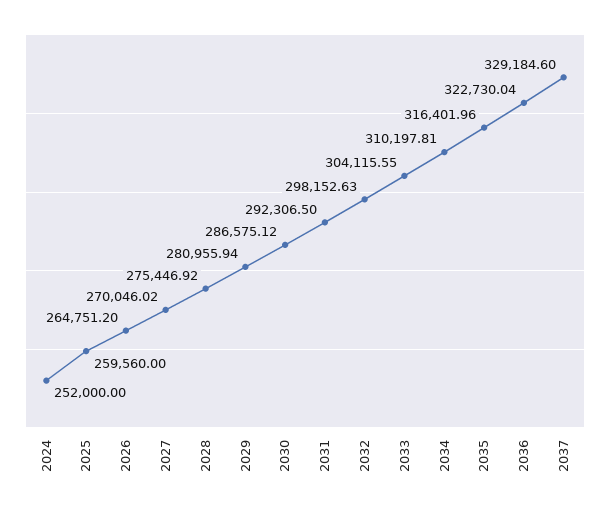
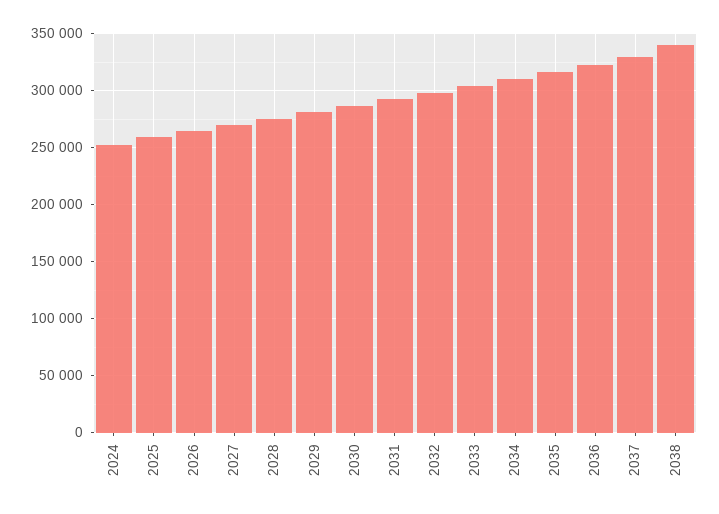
2038: none -> 340000

